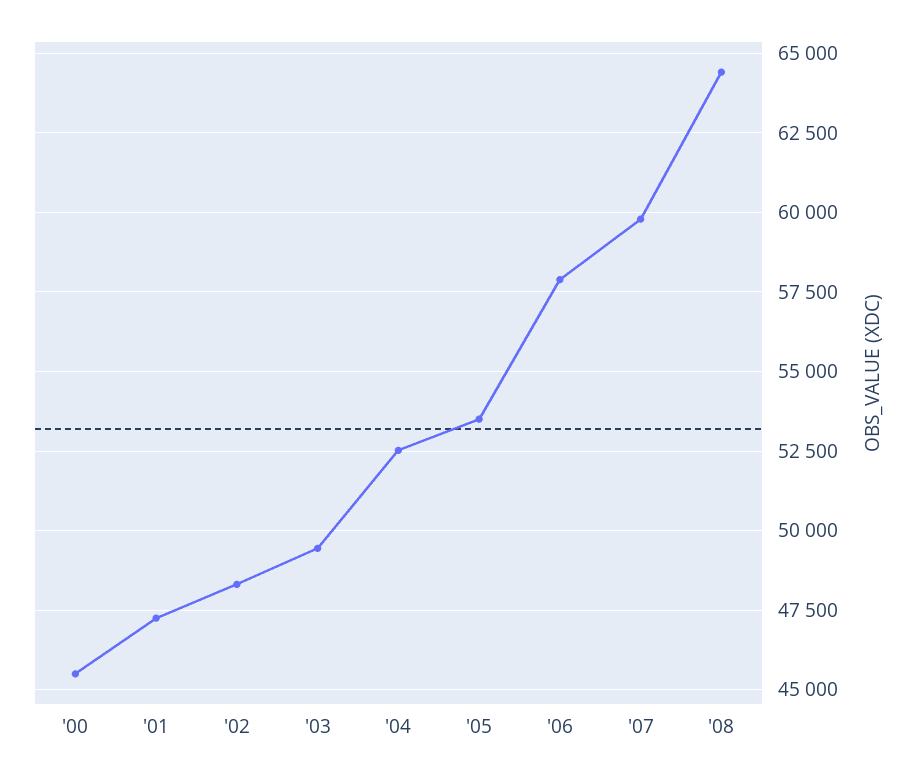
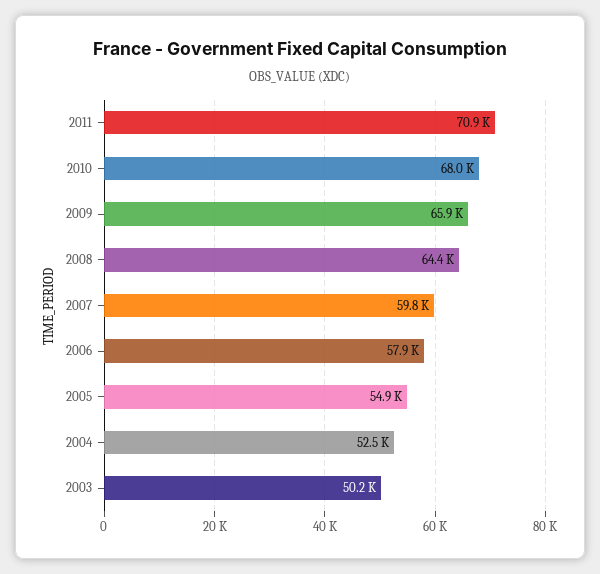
'00: 45500 -> none
'01: 47250 -> none
'02: 48250 -> none
'03: 49500 -> 50200
'05: 53500 -> 54900
2011: none -> 70900
2010: none -> 68000
2009: none -> 65900

